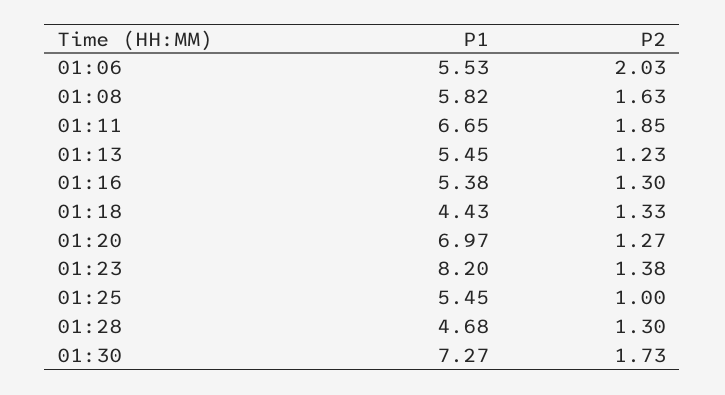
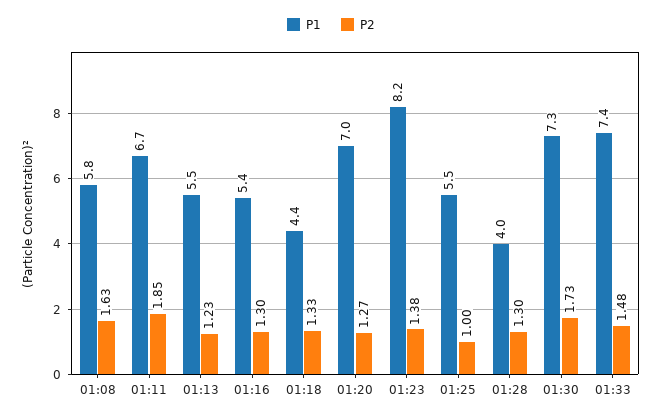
P1, 01:06: 5.53 -> none
P2, 01:06: 2.03 -> none
P1, 01:28: 4.68 -> 4
P1, 01:33: none -> 7.4
P2, 01:33: none -> 1.48

